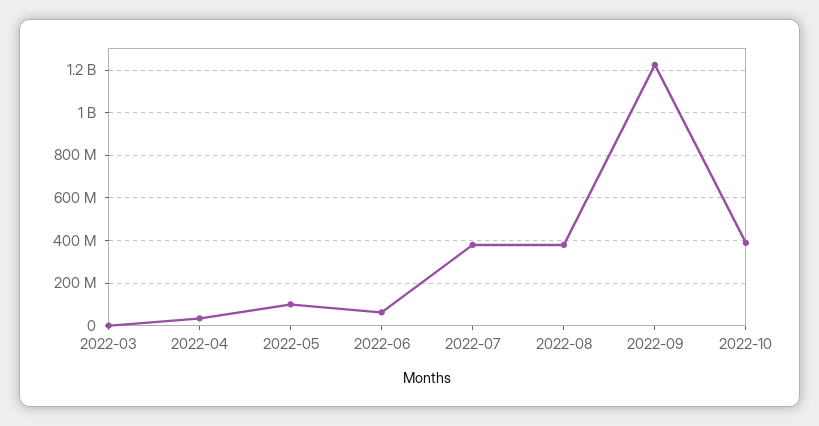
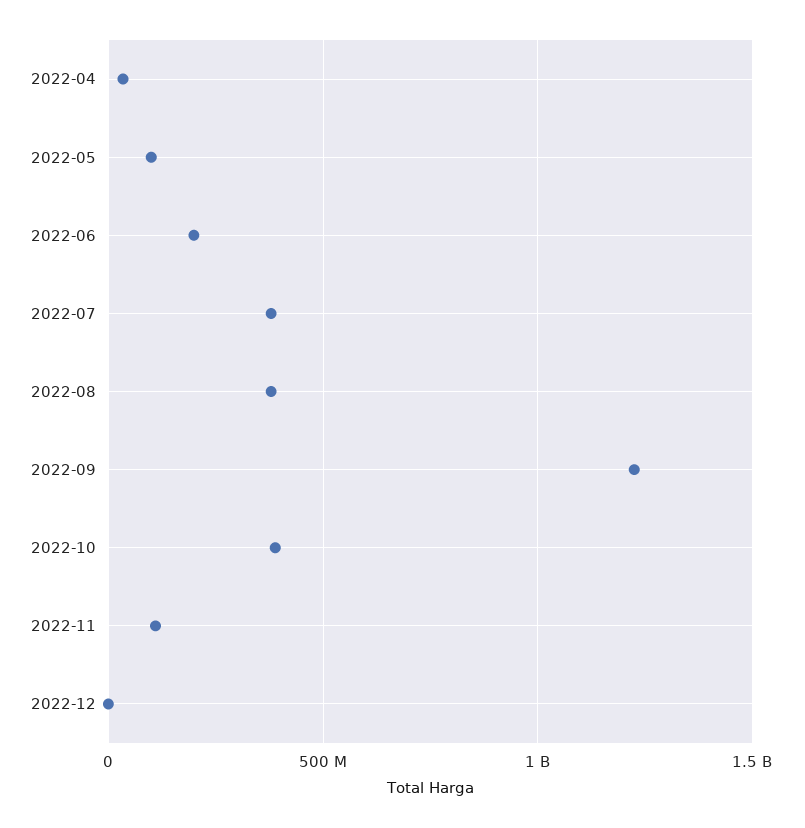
2022-03: 0 -> none
2022-06: 50000000 -> 200000000
2022-11: none -> 100000000
2022-12: none -> 0

